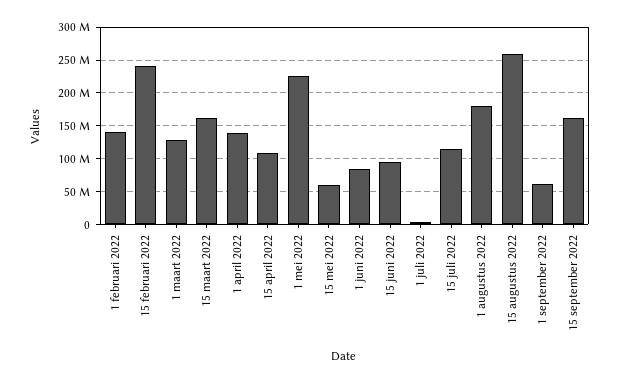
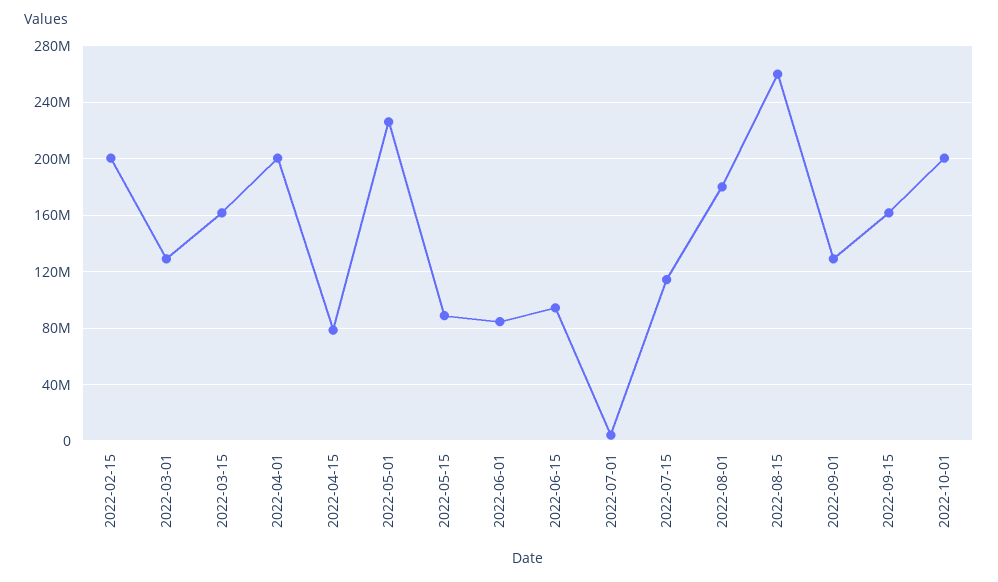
1 februari 2022: 140000000 -> none
15 februari 2022: 240000000 -> 200000000
1 april 2022: 140000000 -> 200000000
15 april 2022: 110000000 -> 80000000
15 mei 2022: 60000000 -> 90000000
1 september 2022: 60000000 -> 130000000
2022-10-01: none -> 200000000

